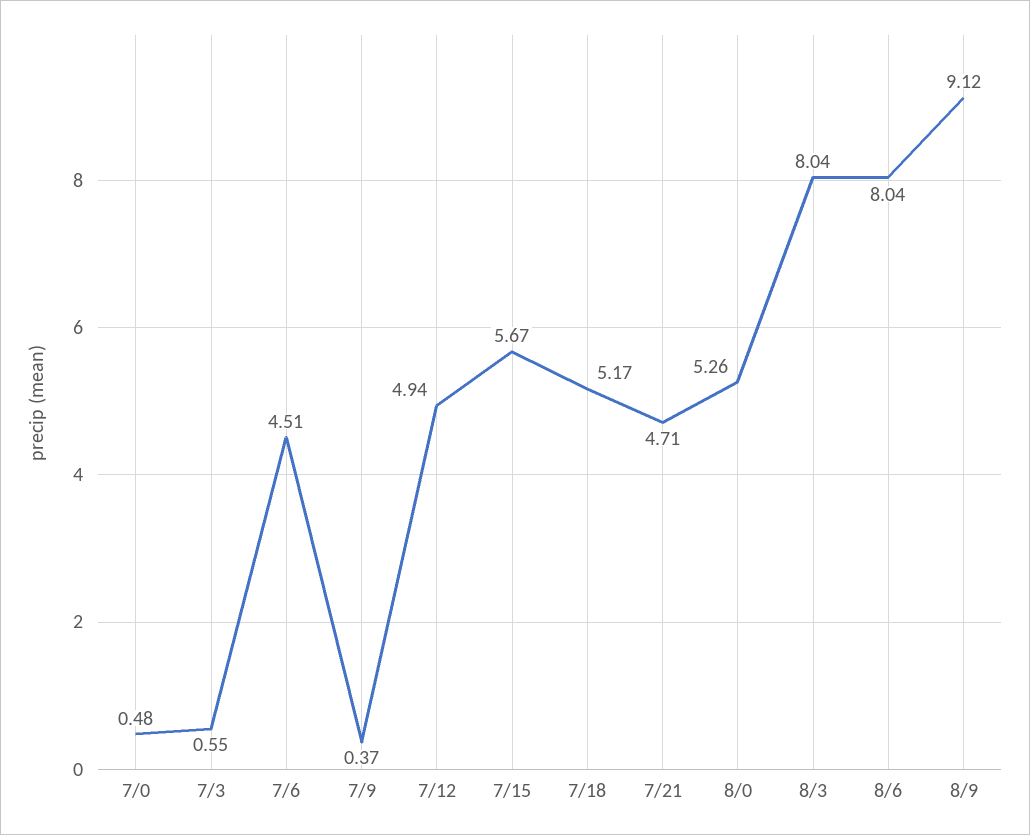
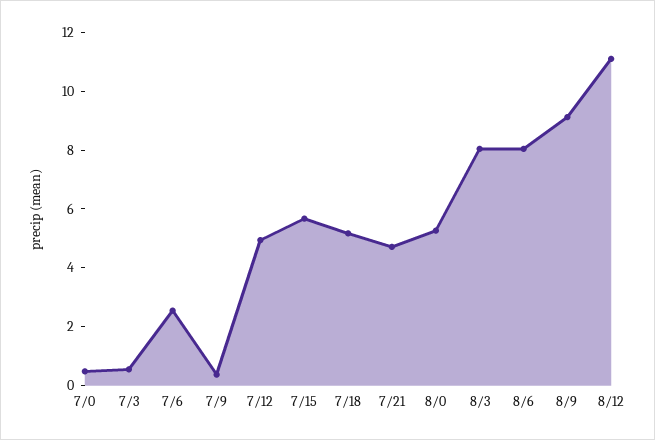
7/6: 4.51 -> 2.5
8/12: none -> 11

